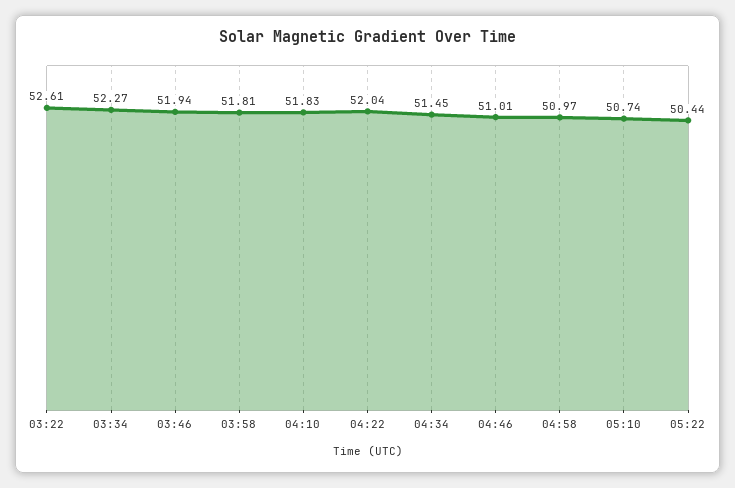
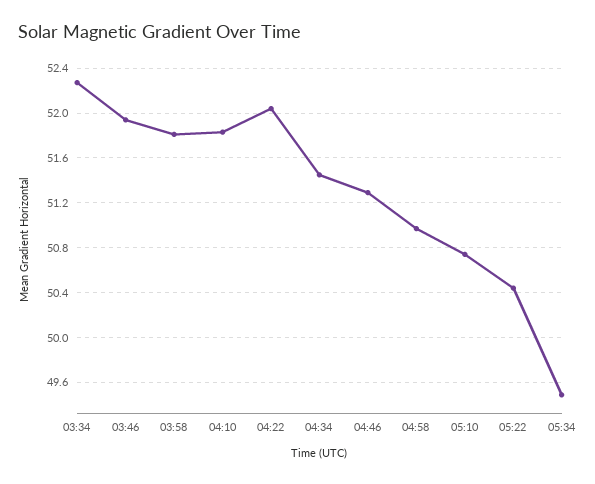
03:22: 52.61 -> none
04:46: 51.01 -> 51.3
05:34: none -> 49.5

